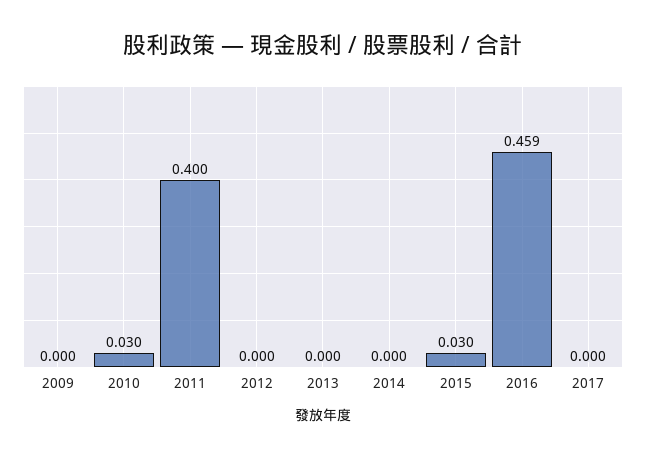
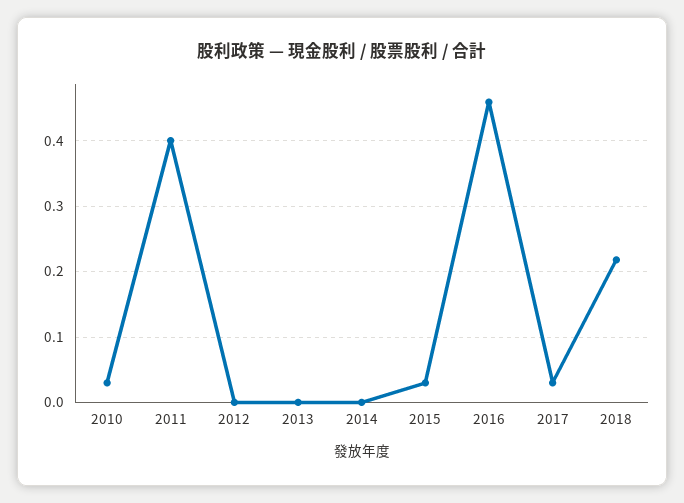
2009: 0 -> none
2017: 0 -> 0.03
2018: none -> 0.22

